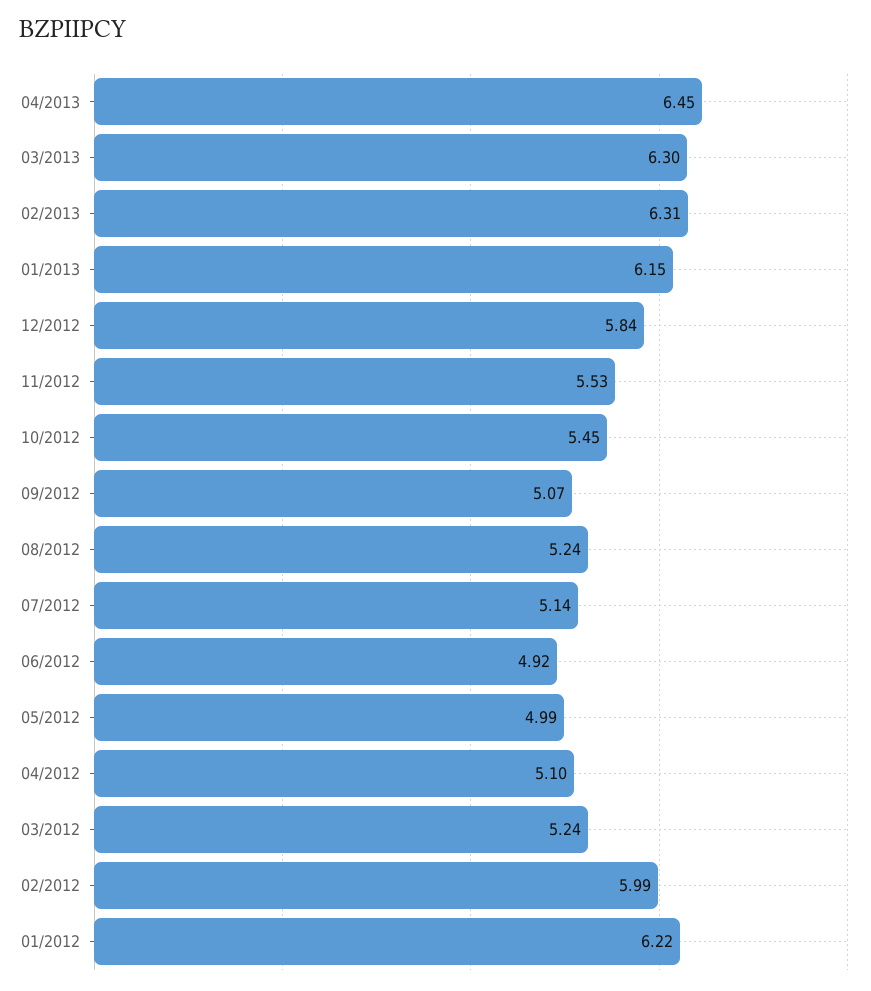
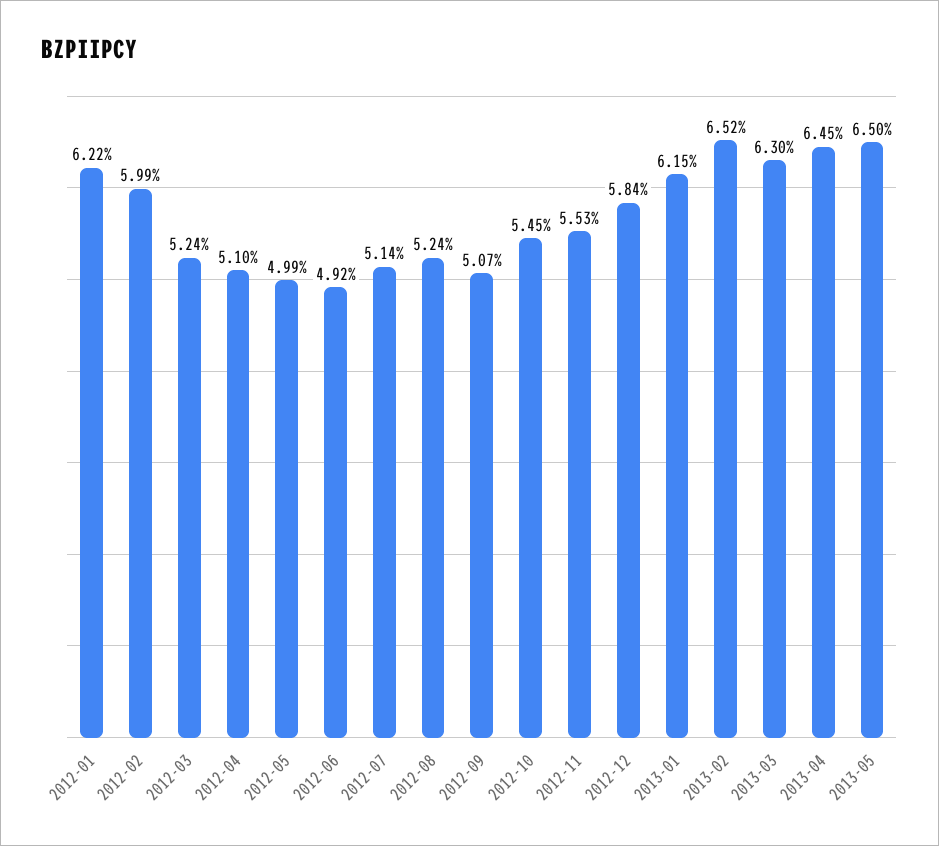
02/2013: 6.31 -> 6.52
2013-05: none -> 6.5

